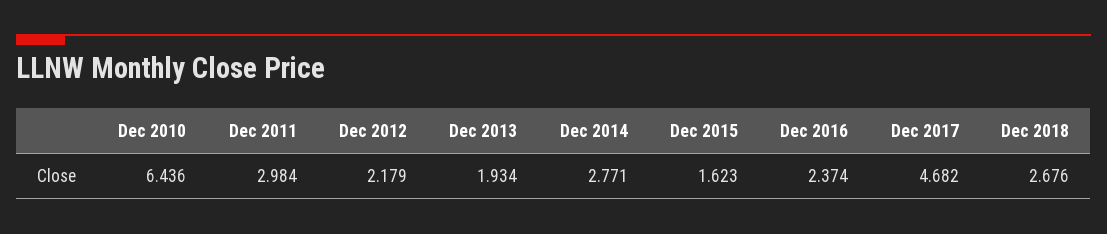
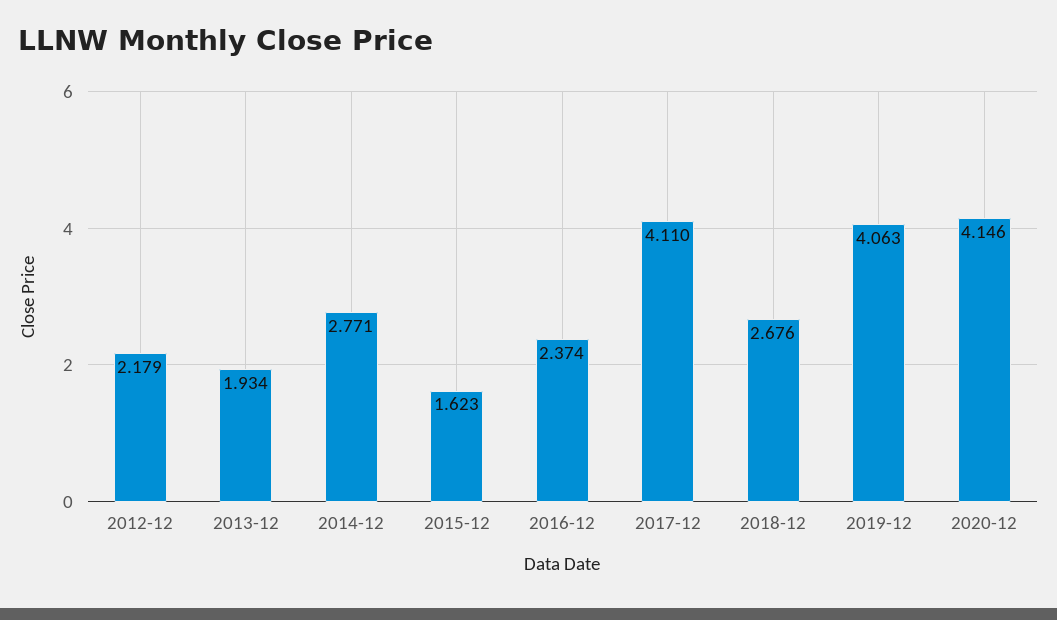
Dec 2010: 6.436 -> none
Dec 2011: 2.984 -> none
Dec 2017: 4.682 -> 4.11
2019-12: none -> 4.063
2020-12: none -> 4.146

